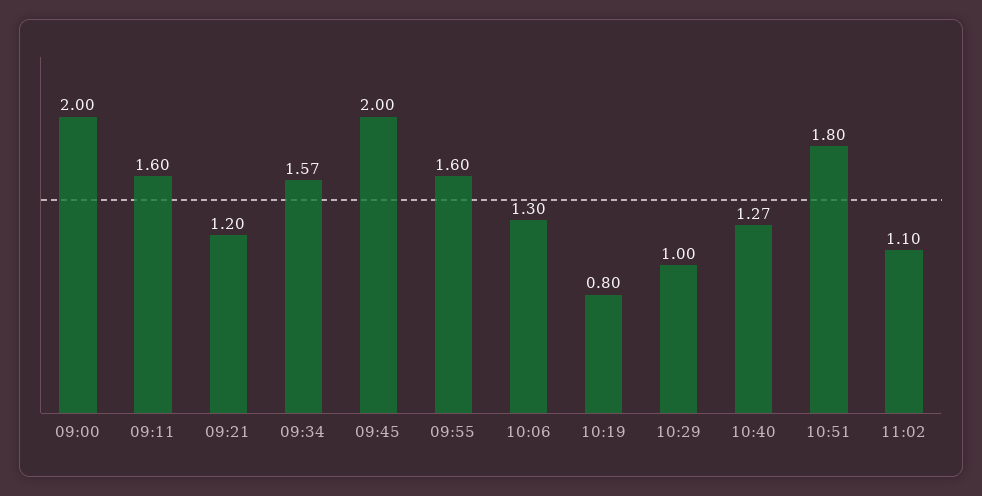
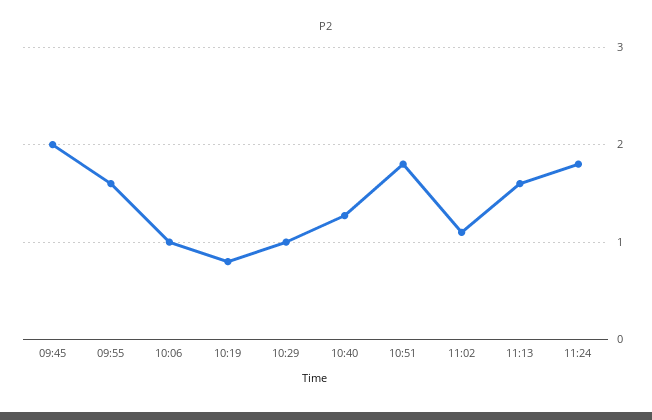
09:00: 2 -> none
09:11: 1.6 -> none
09:21: 1.2 -> none
09:34: 1.57 -> none
10:06: 1.3 -> 1
11:13: none -> 1.6
11:24: none -> 1.8

